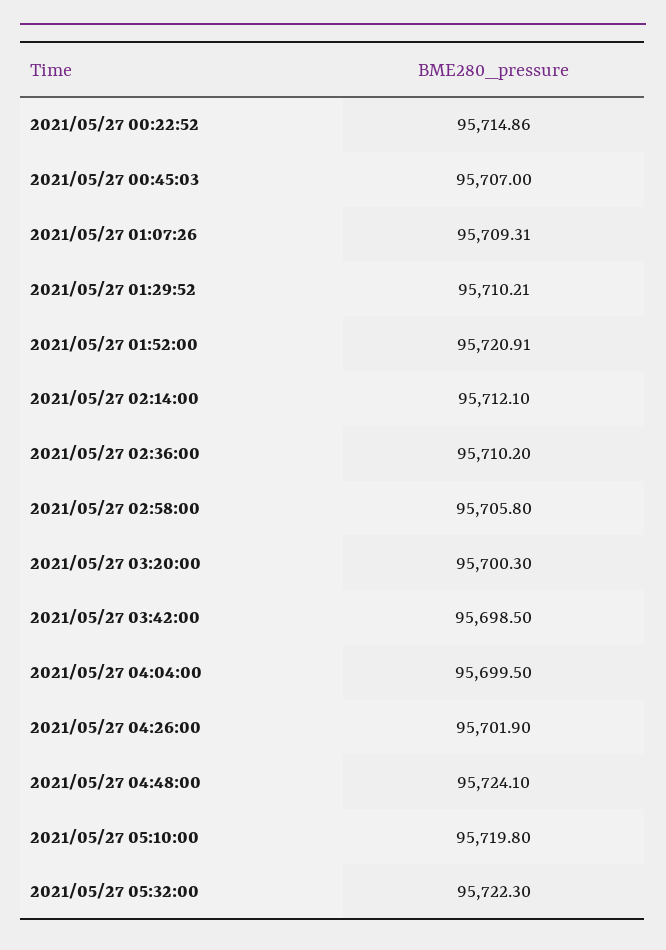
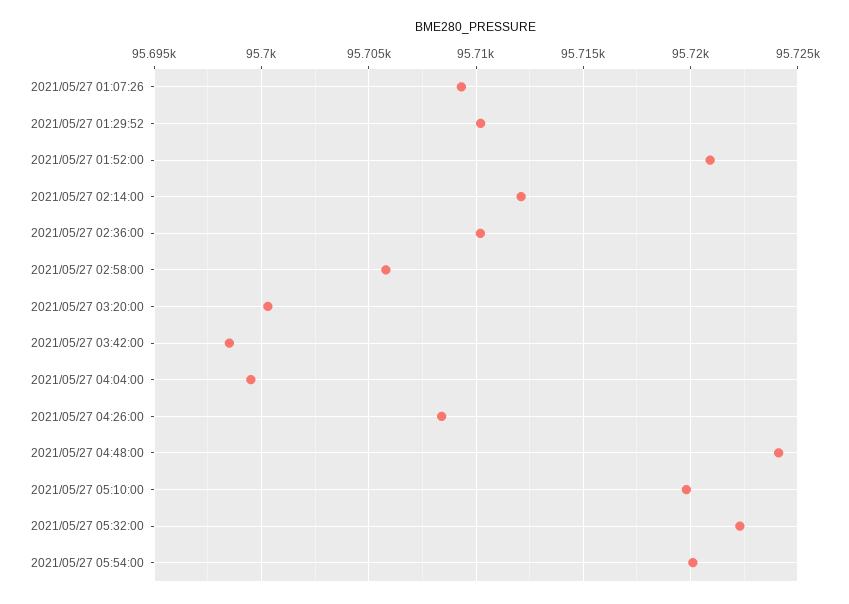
2021/05/27 00:22:52: 95714.86 -> none
2021/05/27 00:45:03: 95707 -> none
2021/05/27 04:26:00: 95701.9 -> 95708.5
2021/05/27 05:54:00: none -> 95720

